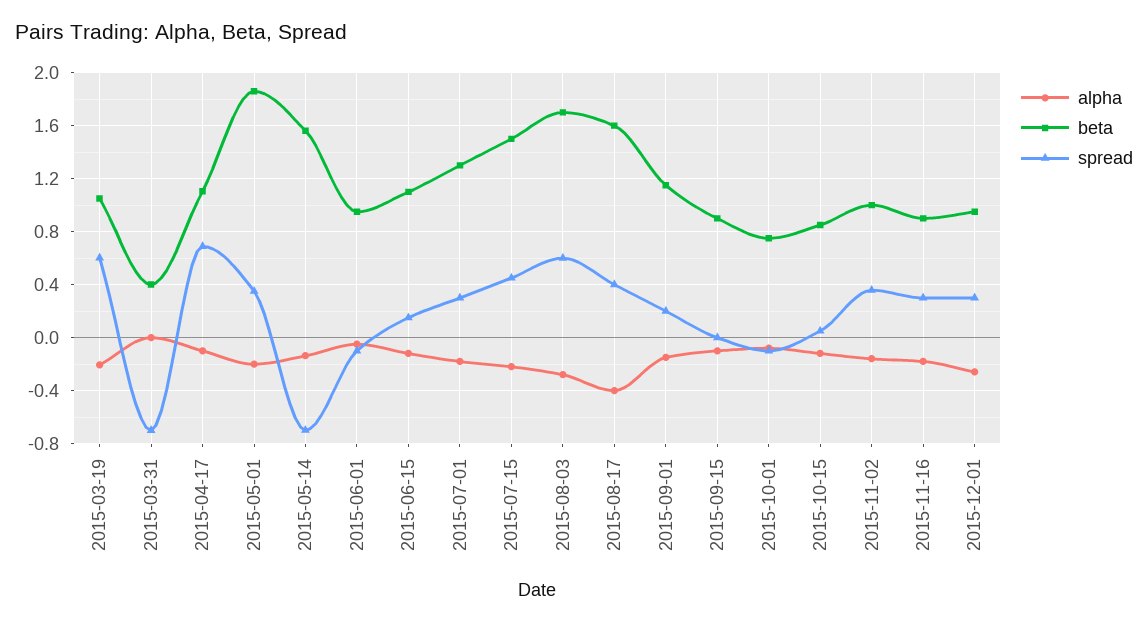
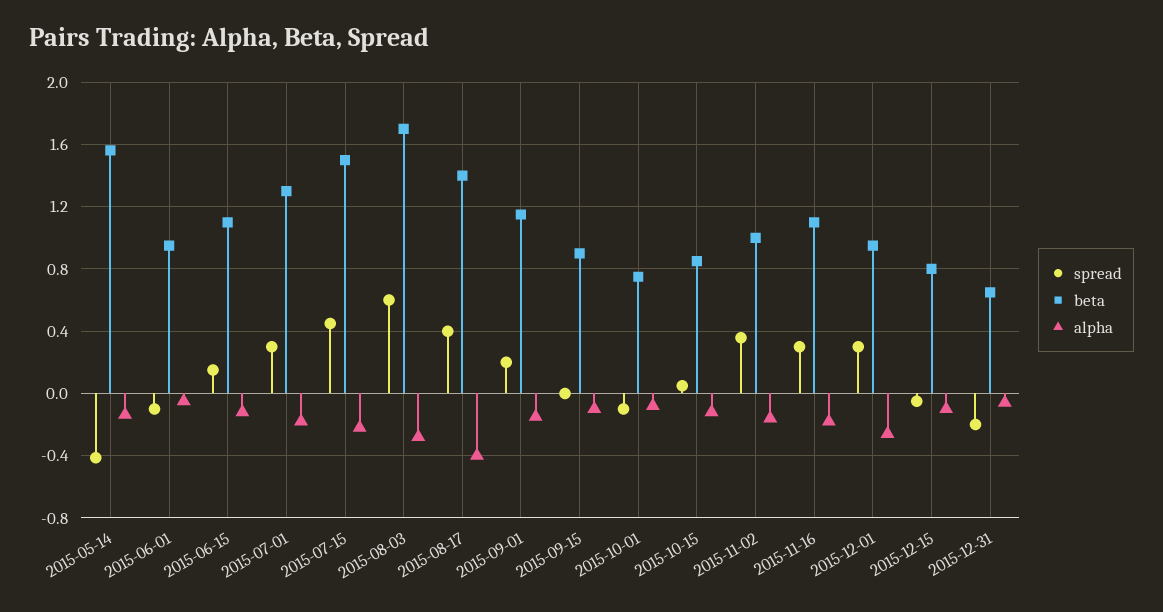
alpha, 2015-03-19: -0.2 -> none
beta, 2015-03-19: 1.05 -> none
spread, 2015-03-19: 0.6 -> none
alpha, 2015-03-31: 0 -> none
beta, 2015-03-31: 0.4 -> none
spread, 2015-03-31: -0.7 -> none
alpha, 2015-04-17: -0.1 -> none
beta, 2015-04-17: 1.1 -> none
spread, 2015-04-17: 0.7 -> none
alpha, 2015-05-01: -0.2 -> none
beta, 2015-05-01: 1.85 -> none
spread, 2015-05-01: 0.35 -> none
spread, 2015-05-14: -0.7 -> -0.4
beta, 2015-08-17: 1.6 -> 1.4
beta, 2015-11-16: 0.9 -> 1.1
spread, 2015-12-15: none -> -0.05
beta, 2015-12-15: none -> 0.8
alpha, 2015-12-15: none -> -0.1
spread, 2015-12-31: none -> -0.2
beta, 2015-12-31: none -> 0.65
alpha, 2015-12-31: none -> -0.05

